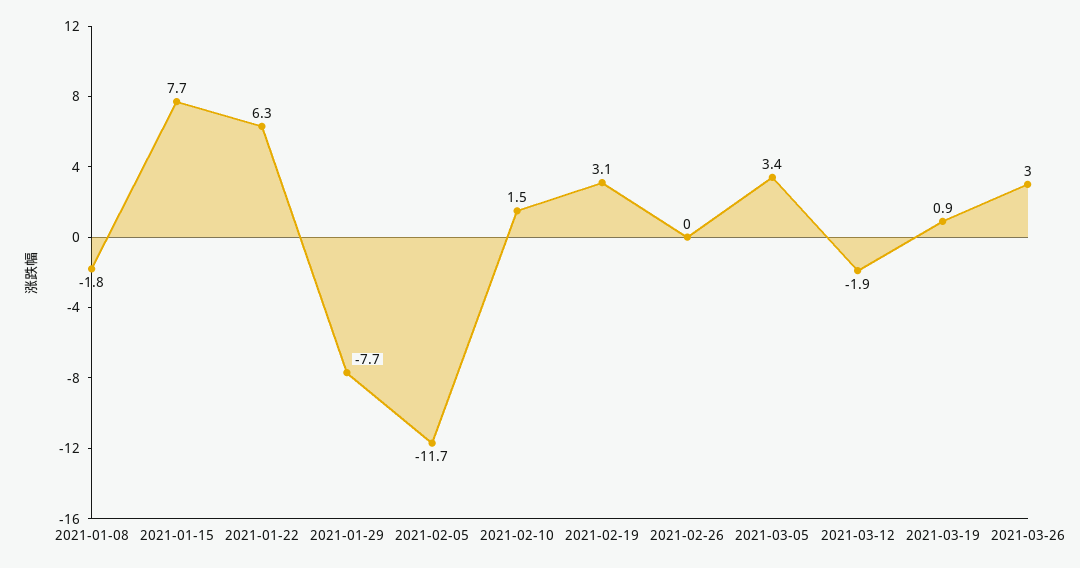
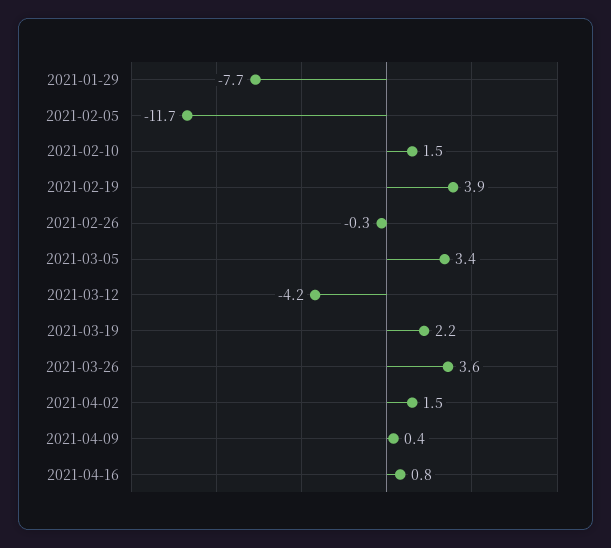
2021-01-08: -1.8 -> none
2021-01-15: 7.7 -> none
2021-01-22: 6.3 -> none
2021-02-19: 3.1 -> 3.9
2021-02-26: 0 -> -0.3
2021-03-12: -1.9 -> -4.2
2021-03-19: 0.9 -> 2.2
2021-03-26: 3 -> 3.6
2021-04-02: none -> 1.5
2021-04-09: none -> 0.4
2021-04-16: none -> 0.8

